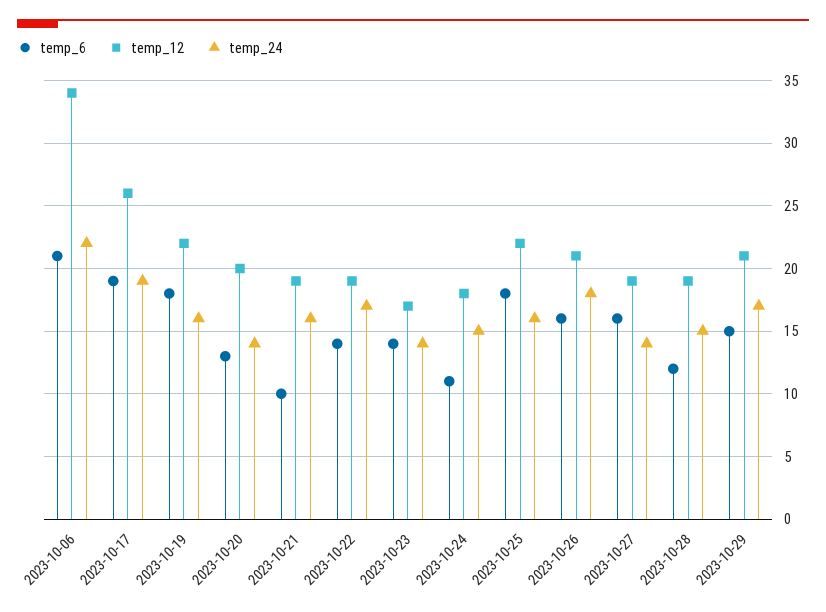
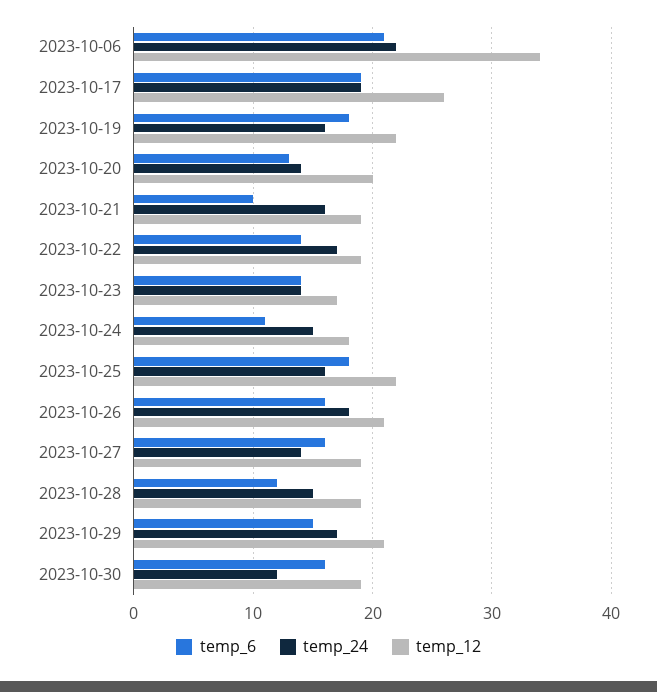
temp_6, 2023-10-30: none -> 16
temp_24, 2023-10-30: none -> 12
temp_12, 2023-10-30: none -> 19

